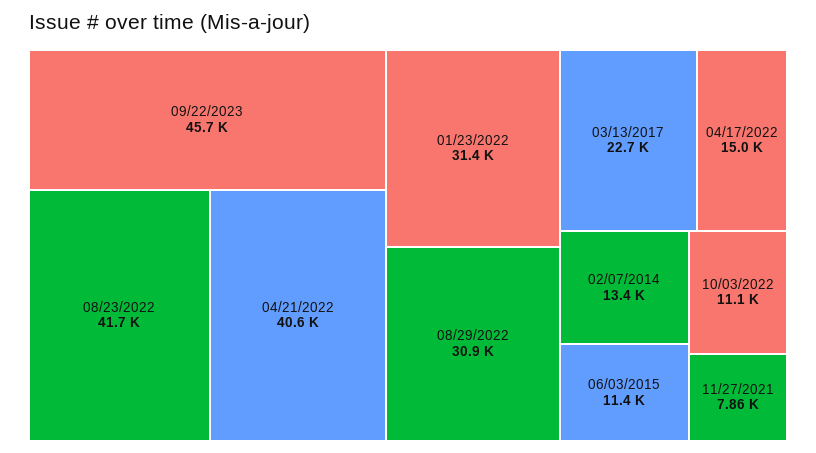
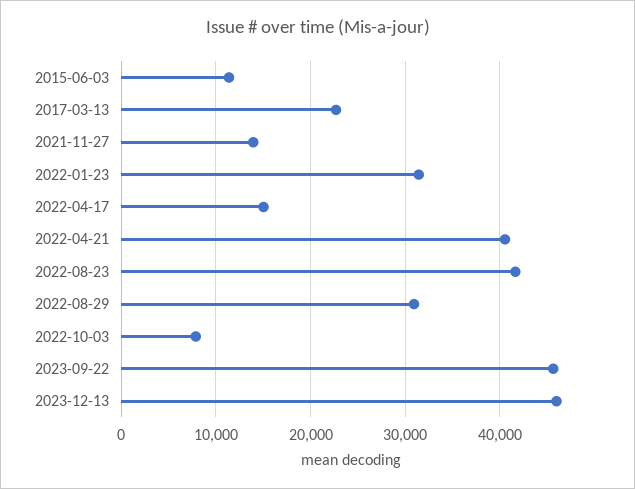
02/07/2014: 13400 -> none
10/03/2022: 11100 -> 8000
11/27/2021: 7860 -> 14000
2023-12-13: none -> 46000

